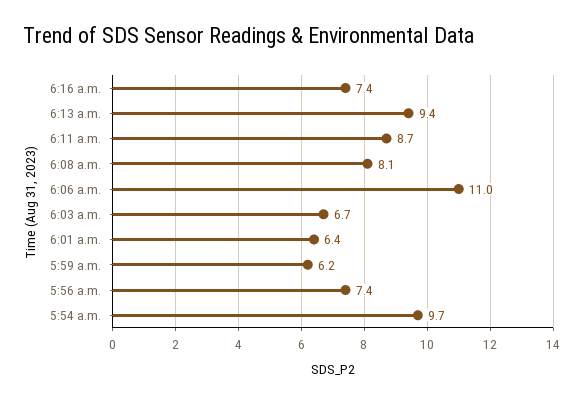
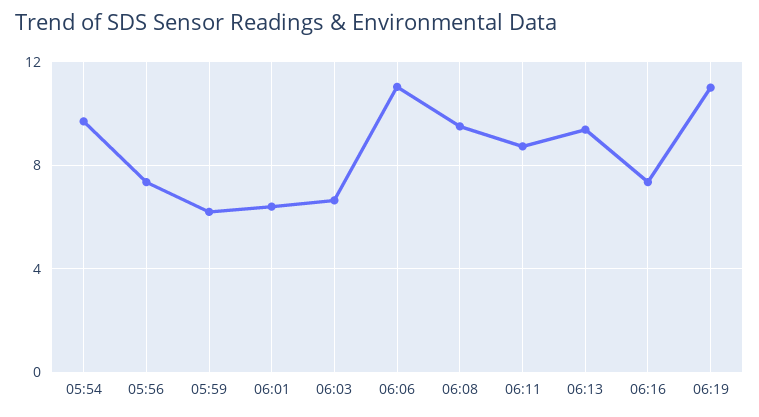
6:08 a.m.: 8.1 -> 9.5
06:19: none -> 11

